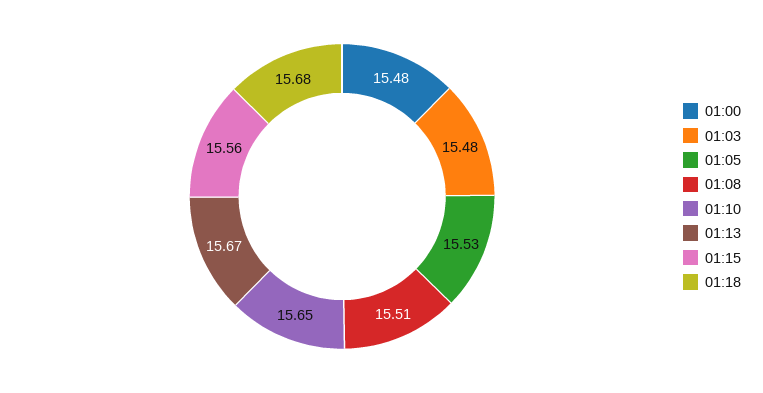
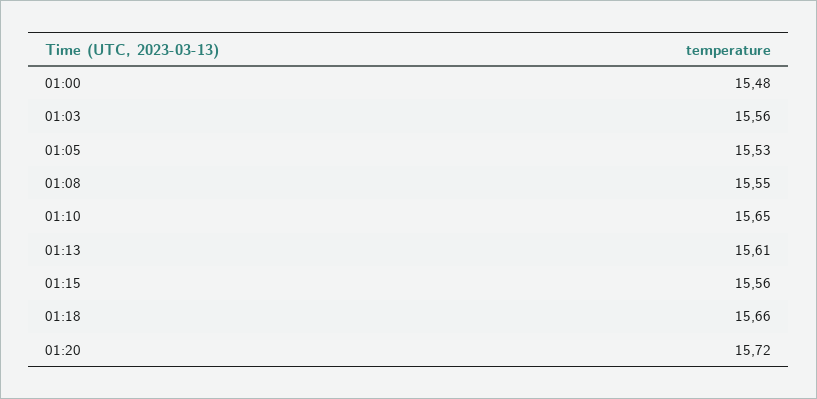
01:03: 15.48 -> 15.56
01:08: 15.51 -> 15.55
01:13: 15.67 -> 15.61
01:18: 15.68 -> 15.66
01:20: none -> 15.72

